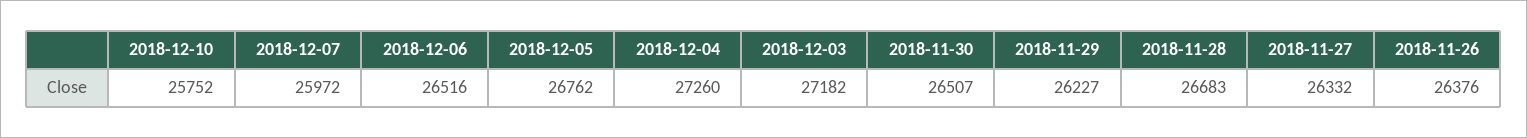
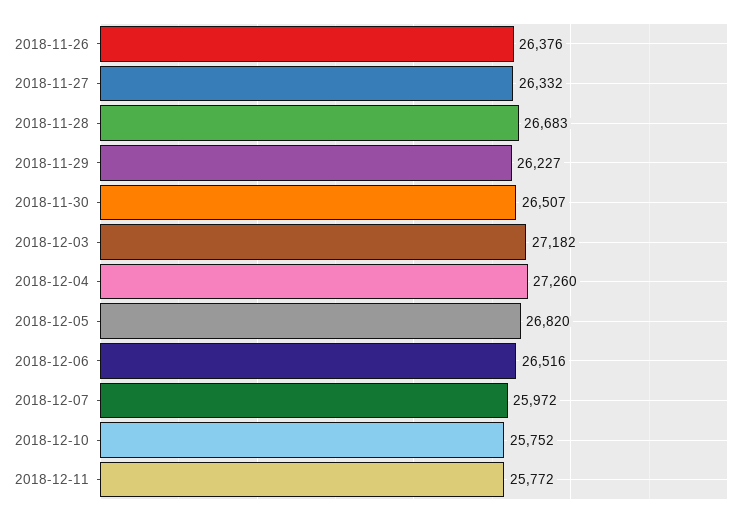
2018-12-05: 26762 -> 26820
2018-12-11: none -> 25772

